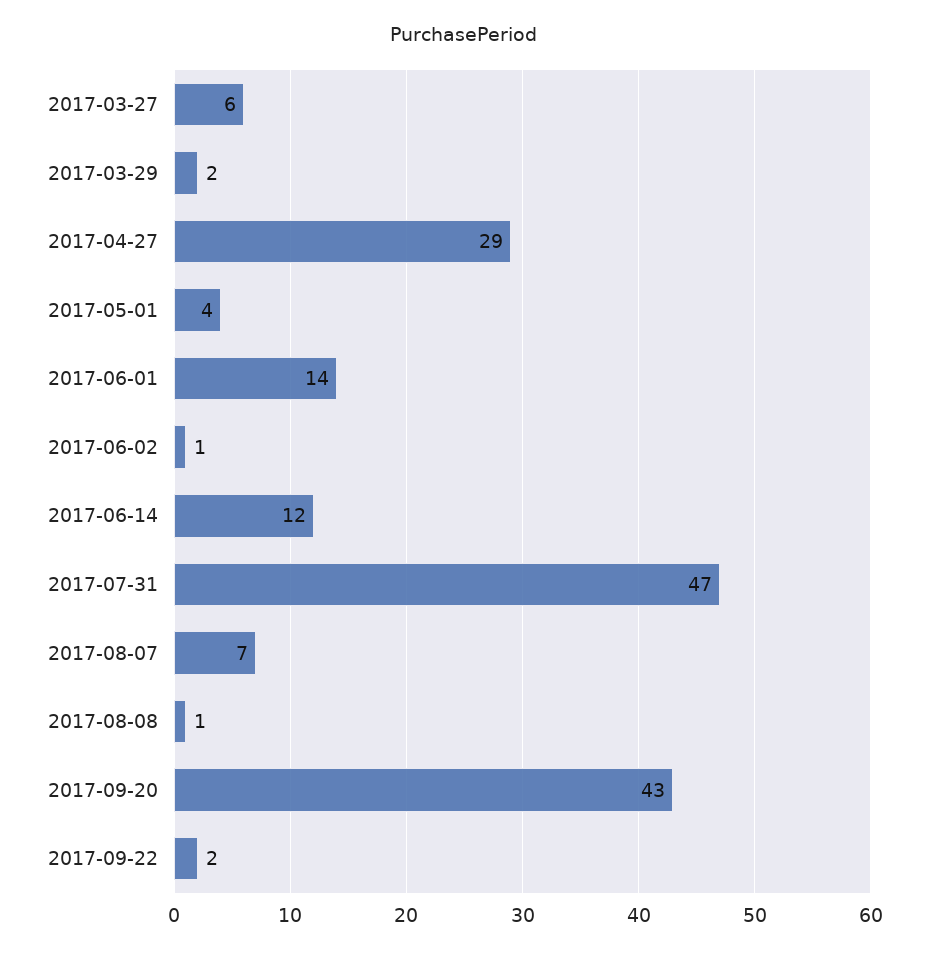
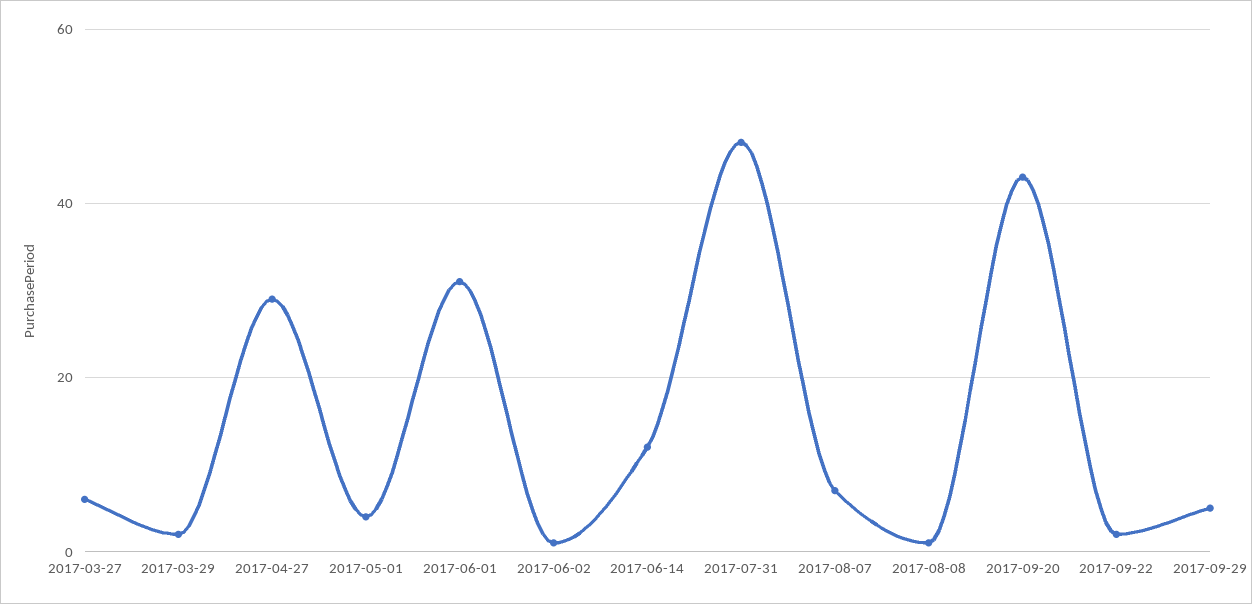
2017-06-01: 14 -> 30
2017-09-29: none -> 5

